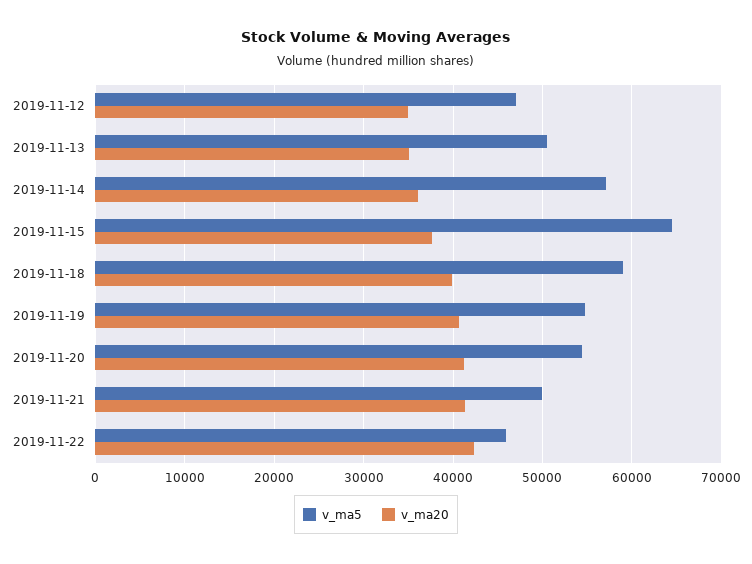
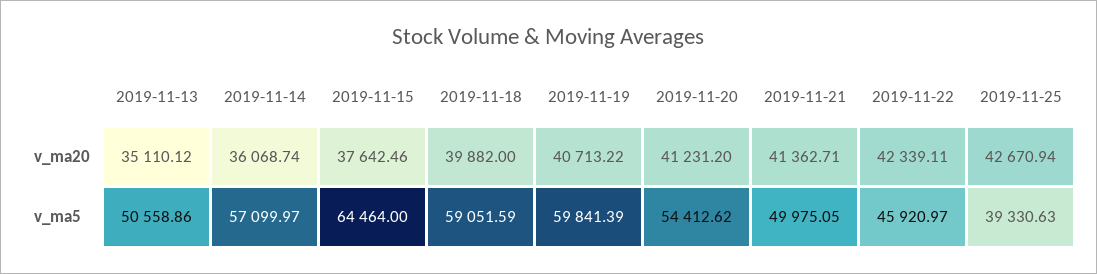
v_ma5, 2019-11-12: 47000 -> none
v_ma20, 2019-11-12: 35000 -> none
v_ma5, 2019-11-19: 55000 -> 59841.39
v_ma20, 2019-11-25: none -> 42670.94
v_ma5, 2019-11-25: none -> 39330.63

